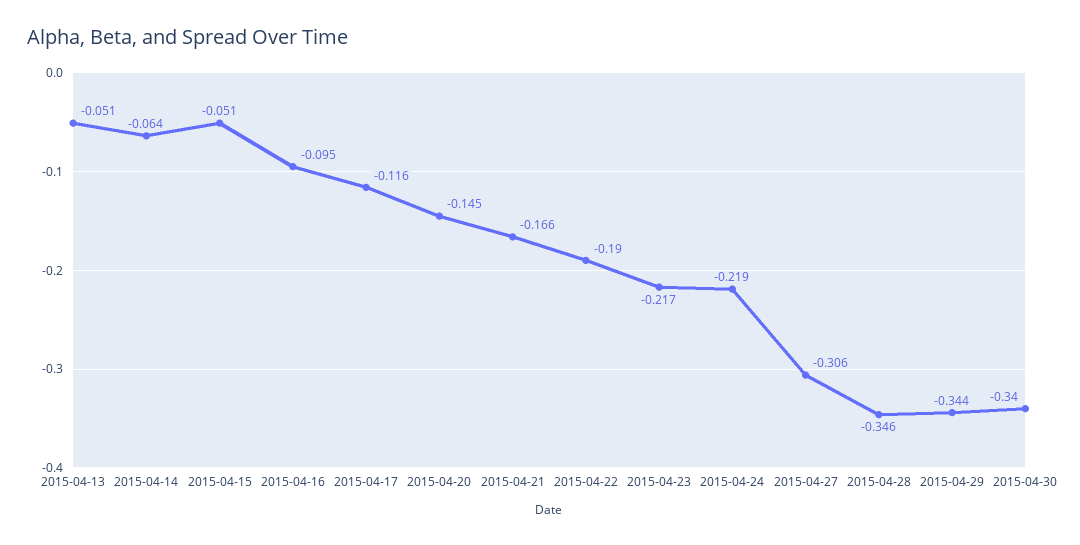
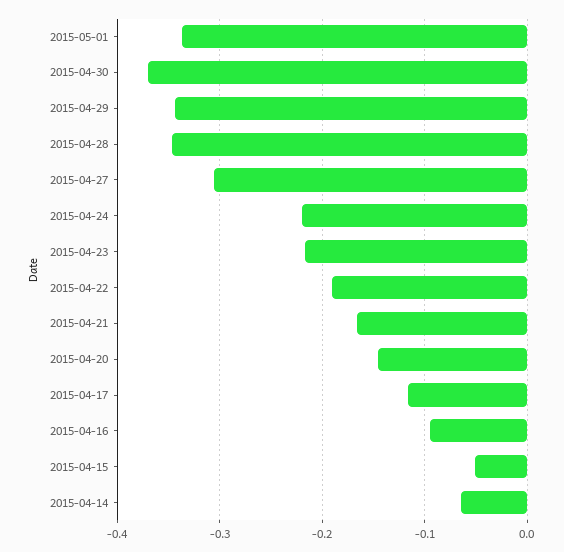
2015-04-13: -0.051 -> none
2015-04-30: -0.34 -> -0.37
2015-05-01: none -> -0.34

